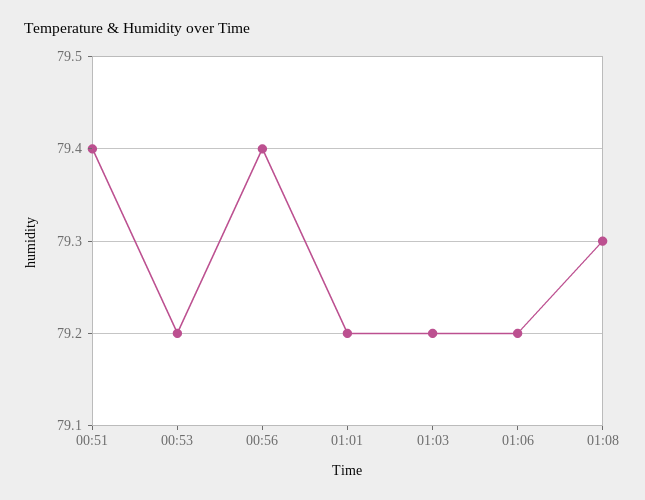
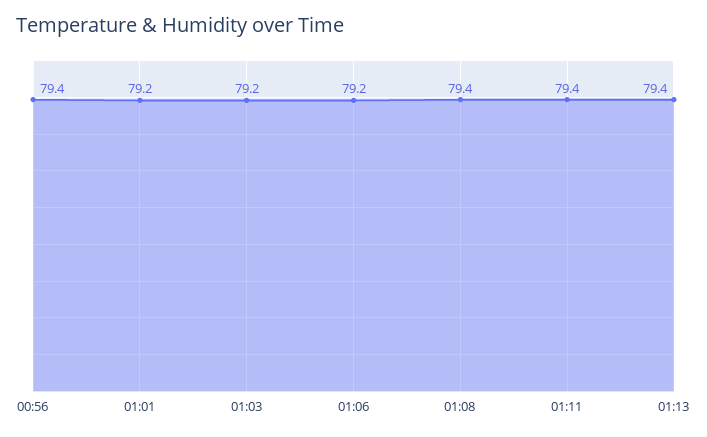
00:51: 79.4 -> none
00:53: 79.2 -> none
01:08: 79.3 -> 79.4
01:11: none -> 79.4
01:13: none -> 79.4

